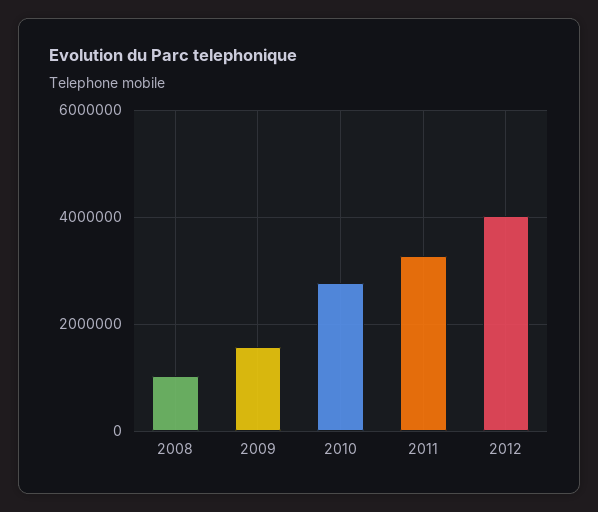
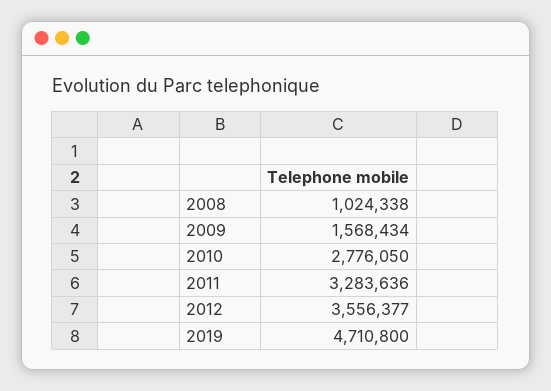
2012: 4000000 -> 3556377
2019: none -> 4710800

